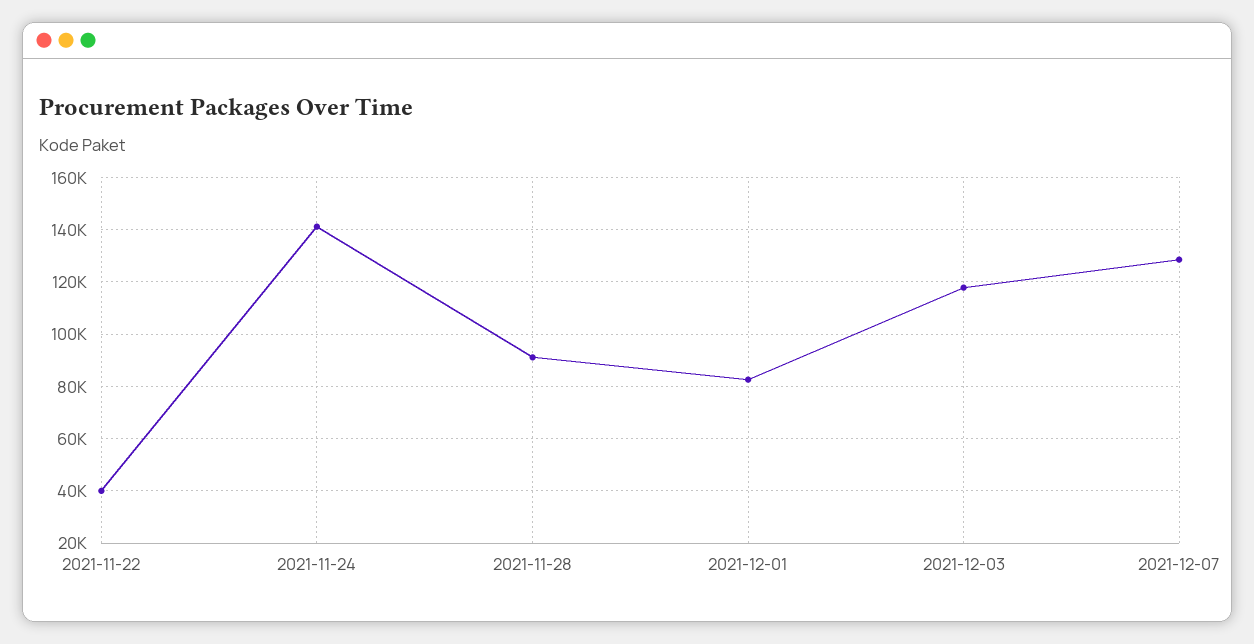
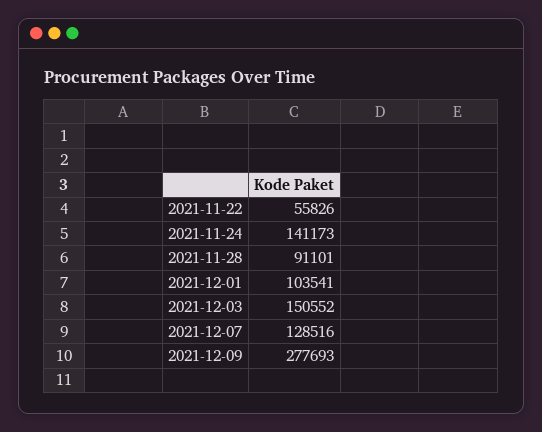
2021-11-22: 40000 -> 55826
2021-12-01: 82500 -> 103541
2021-12-03: 117500 -> 150552
2021-12-09: none -> 277693

